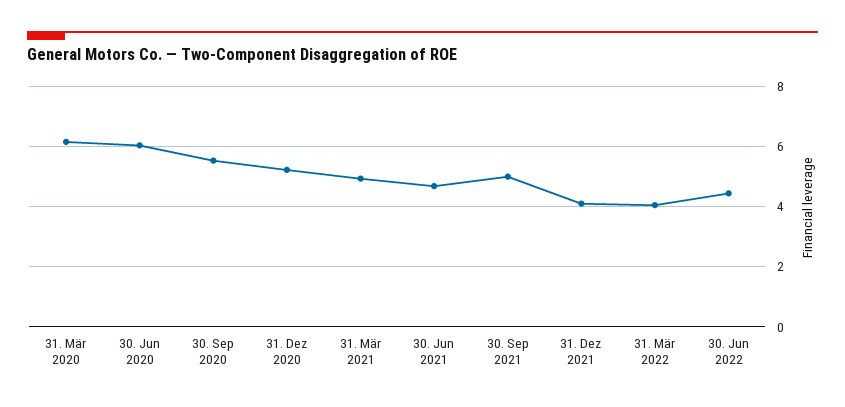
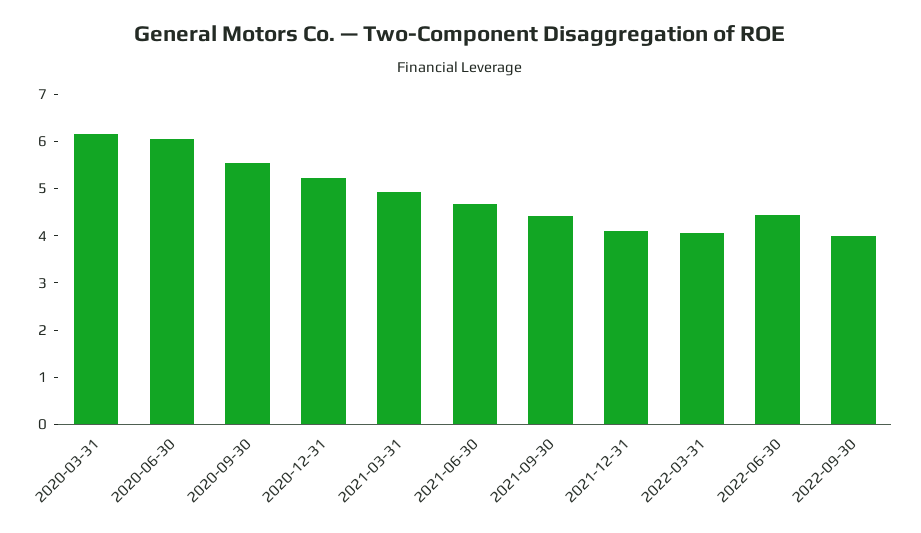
30. Sep 2021: 5 -> 4.4
2022-09-30: none -> 4

